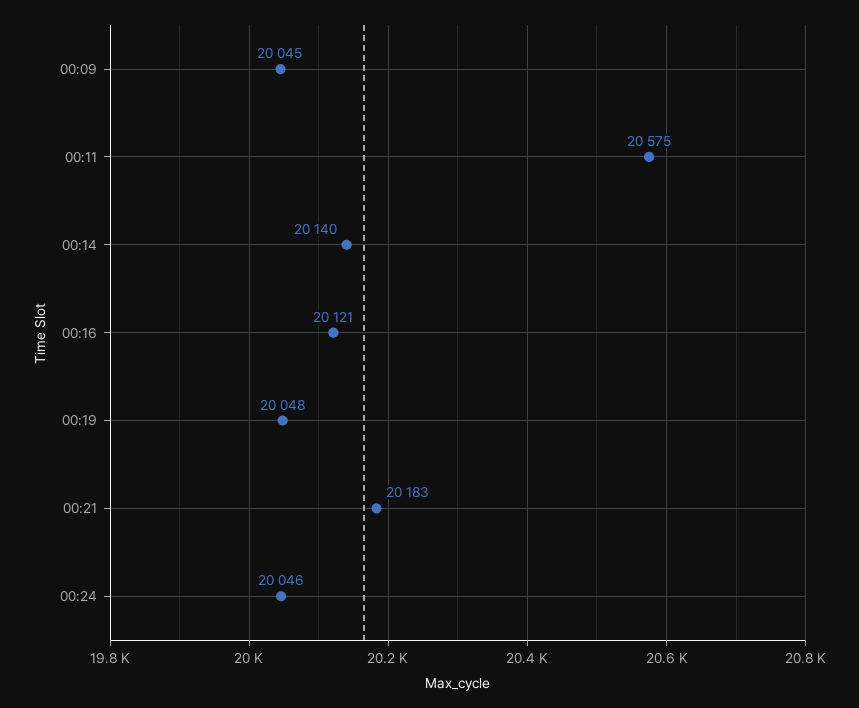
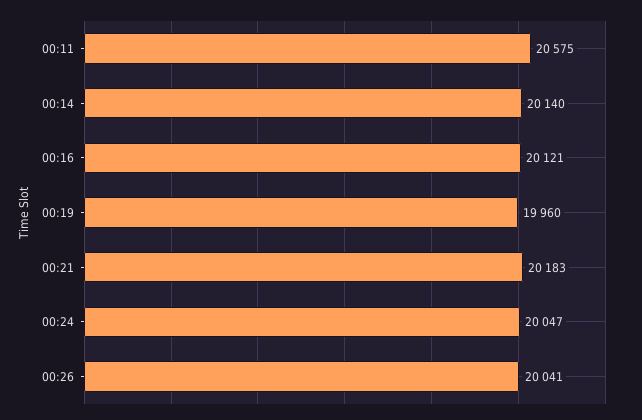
00:09: 20045 -> none
00:19: 20048 -> 19960
00:24: 20046 -> 20047
00:26: none -> 20041

